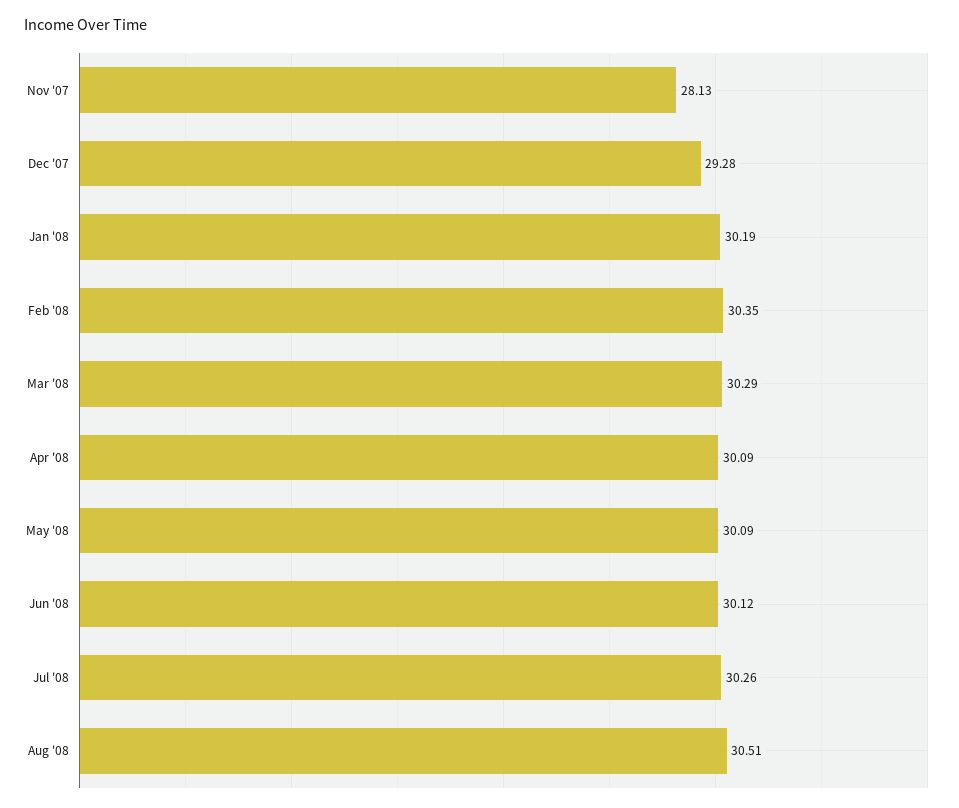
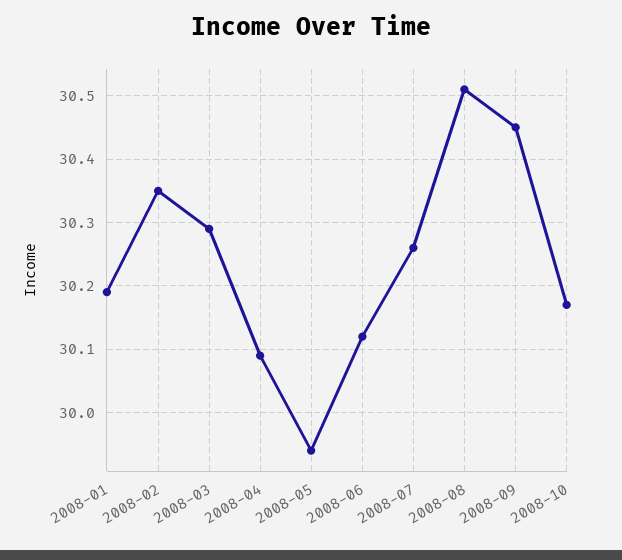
Nov '07: 28.13 -> none
Dec '07: 29.28 -> none
May '08: 30.09 -> 29.94
2008-09: none -> 30.45
2008-10: none -> 30.17

